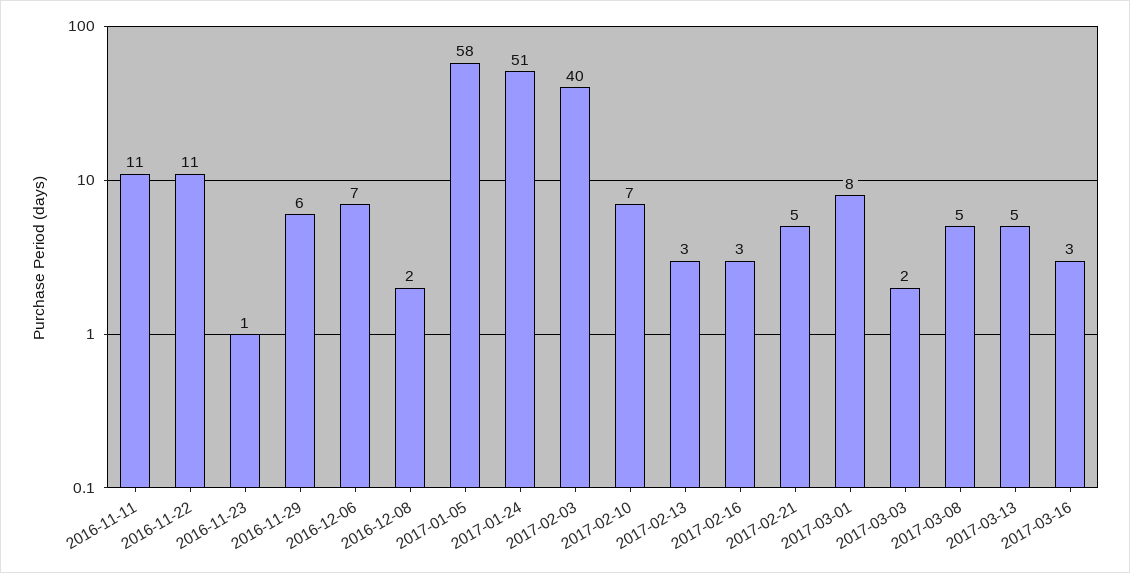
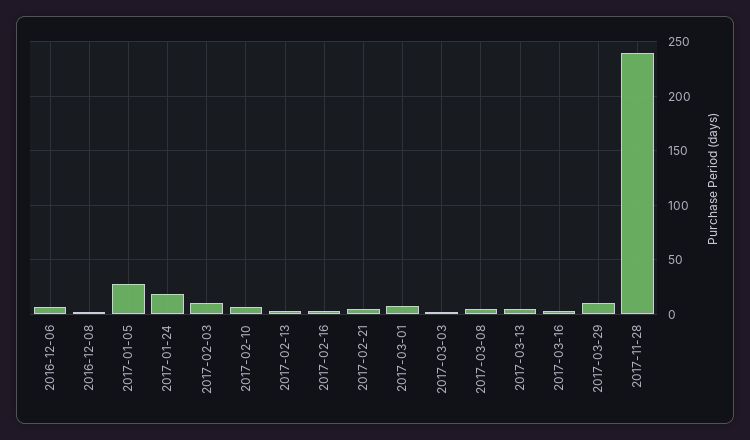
2016-11-11: 11 -> none
2016-11-22: 11 -> none
2016-11-23: 1 -> none
2016-11-29: 6 -> none
2017-01-05: 58 -> 30
2017-01-24: 51 -> 20
2017-02-03: 40 -> 10
2017-03-29: none -> 10
2017-11-28: none -> 240

